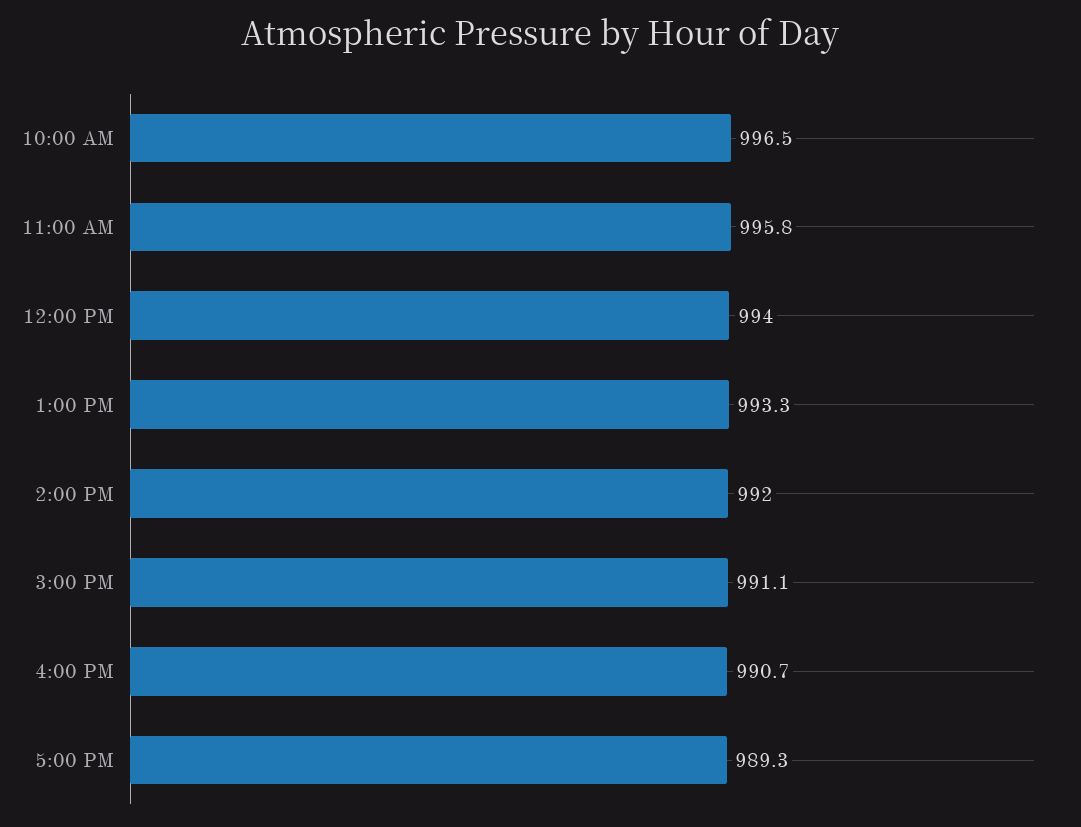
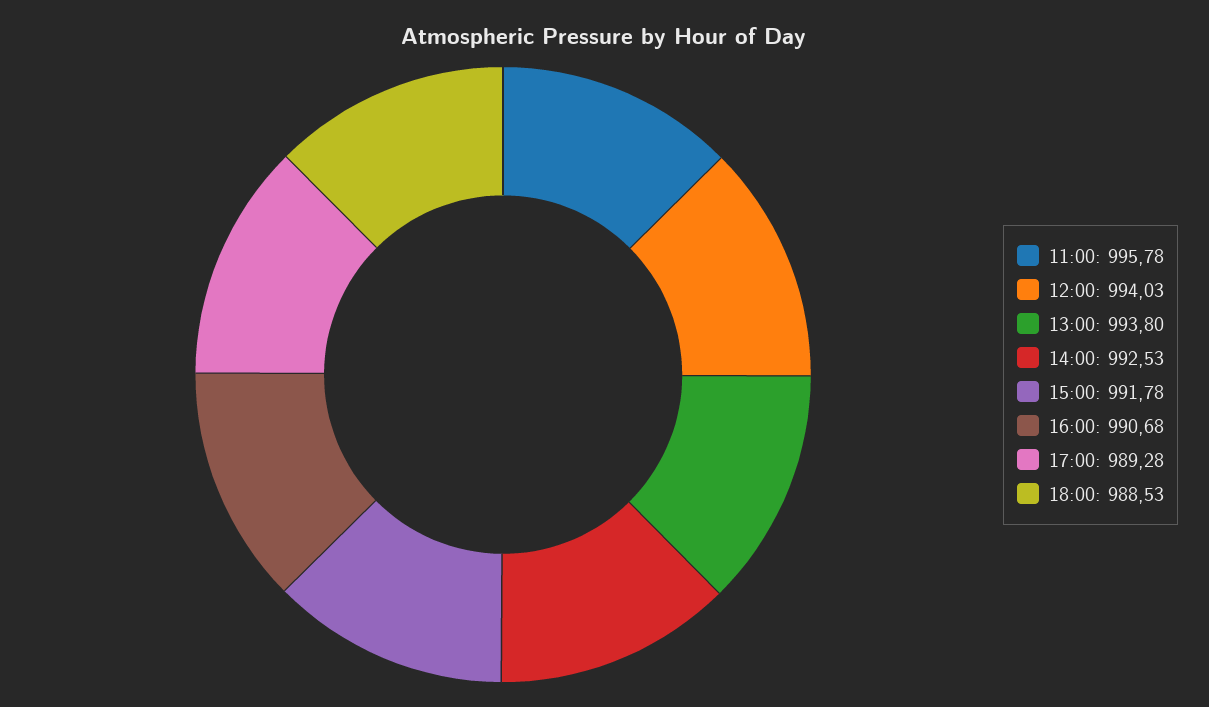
10:00 AM: 996.5 -> none
1:00 PM: 993.3 -> 993.8
2:00 PM: 992 -> 992.53
3:00 PM: 991.1 -> 991.78
18:00: none -> 988.53

